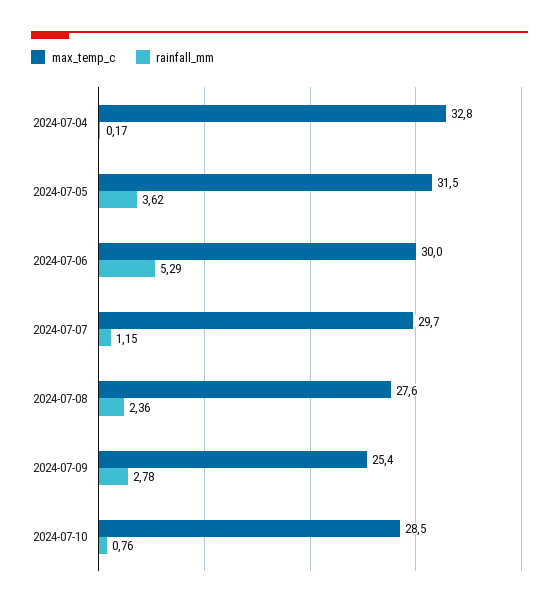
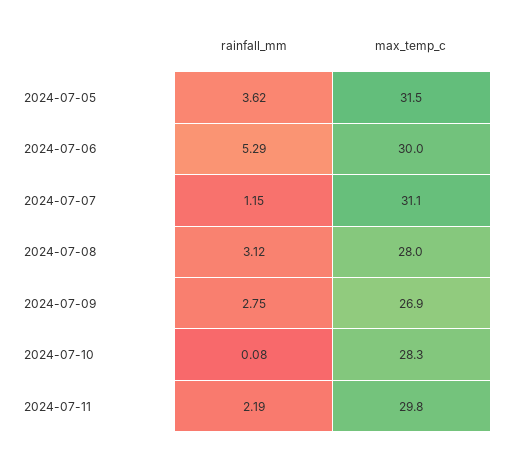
max_temp_c, 2024-07-04: 32.8 -> none
rainfall_mm, 2024-07-04: 0.17 -> none
max_temp_c, 2024-07-07: 29.7 -> 31.1
max_temp_c, 2024-07-08: 27.6 -> 28
rainfall_mm, 2024-07-08: 2.36 -> 3.12
max_temp_c, 2024-07-09: 25.4 -> 26.9
rainfall_mm, 2024-07-09: 2.78 -> 2.75
max_temp_c, 2024-07-10: 28.5 -> 28.3
rainfall_mm, 2024-07-10: 0.76 -> 0.08
rainfall_mm, 2024-07-11: none -> 2.19
max_temp_c, 2024-07-11: none -> 29.8

